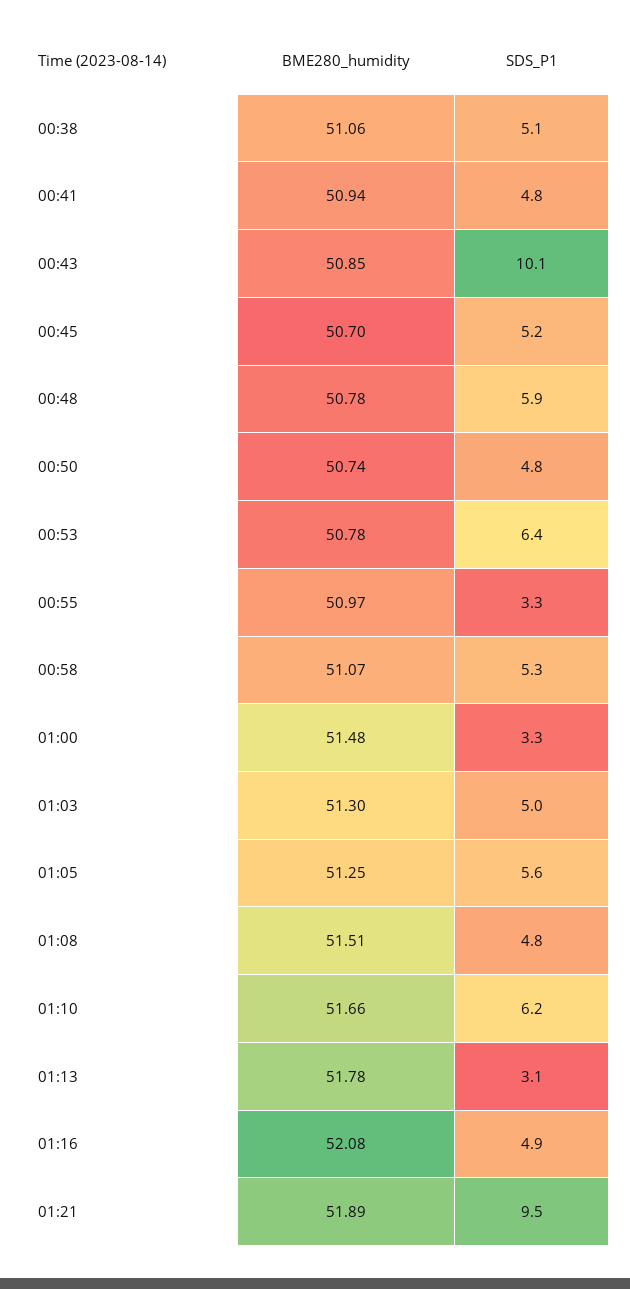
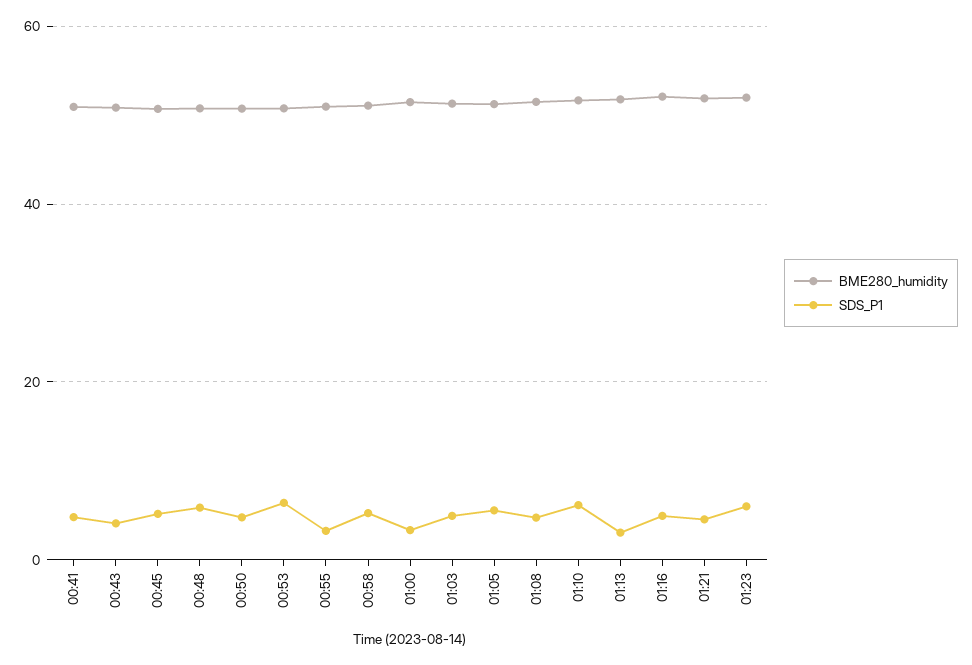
BME280_humidity, 00:38: 51.06 -> none
SDS_P1, 00:38: 5.1 -> none
SDS_P1, 00:43: 10.1 -> 4
SDS_P1, 01:21: 9.5 -> 4
BME280_humidity, 01:23: none -> 52
SDS_P1, 01:23: none -> 6

